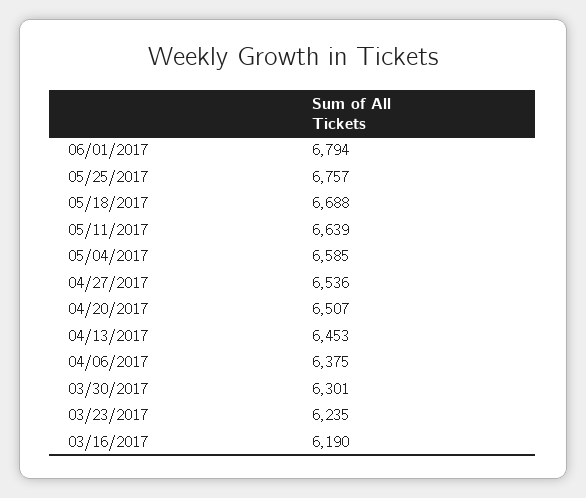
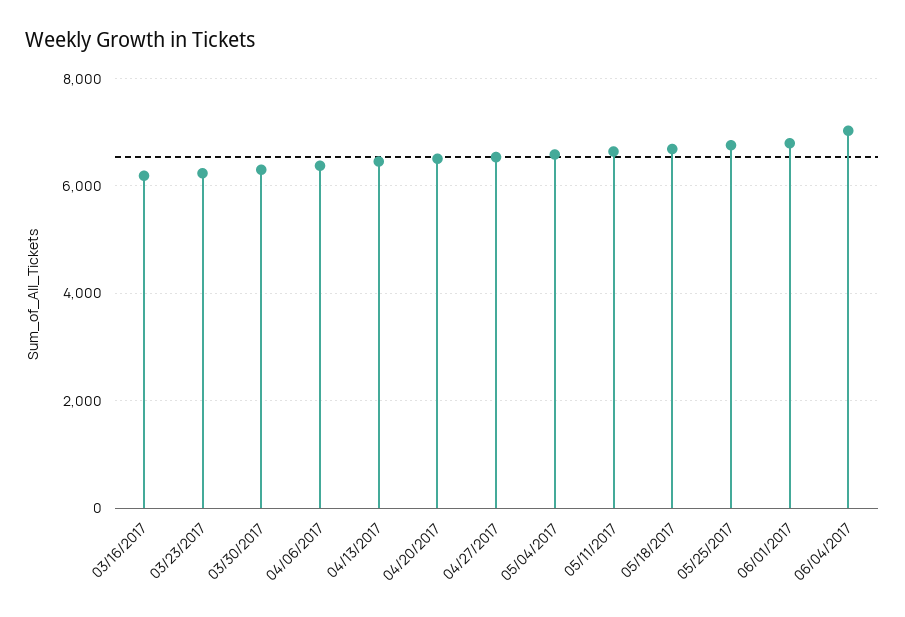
06/04/2017: none -> 7000

